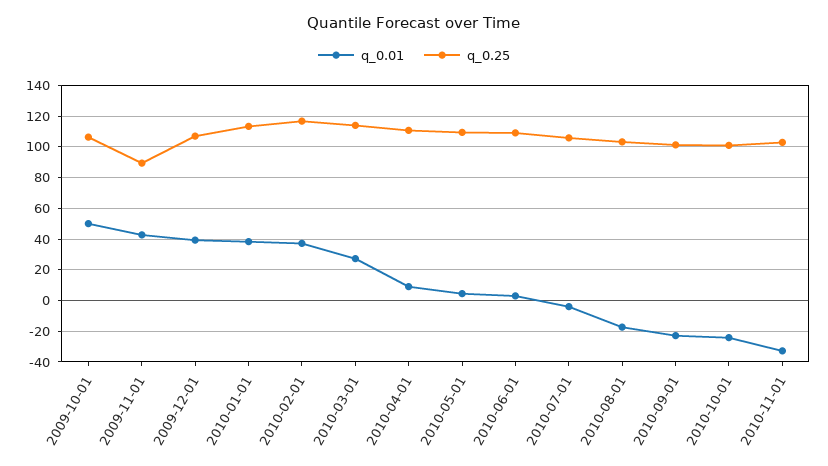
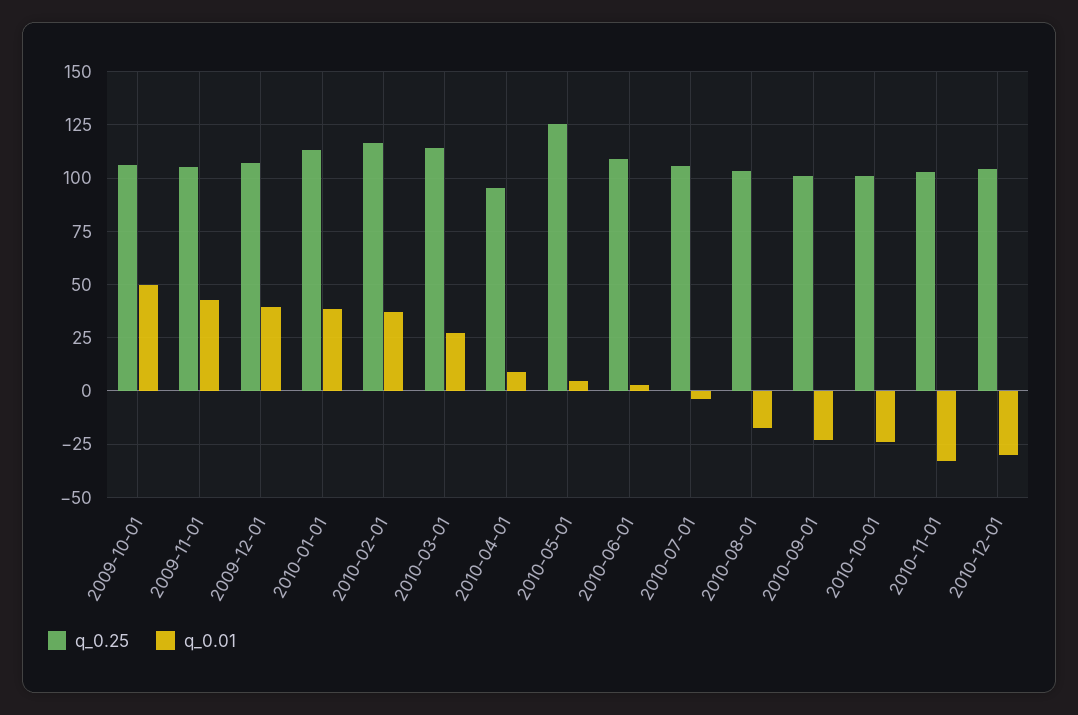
q_0.25, 2009-11-01: 90 -> 105
q_0.25, 2010-04-01: 110 -> 95
q_0.25, 2010-05-01: 110 -> 125
q_0.25, 2010-12-01: none -> 105
q_0.01, 2010-12-01: none -> -30

